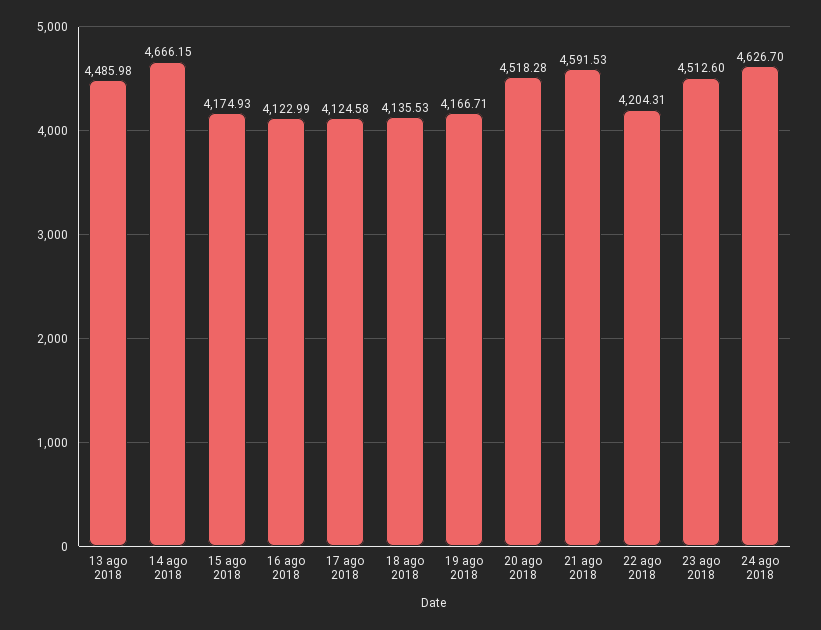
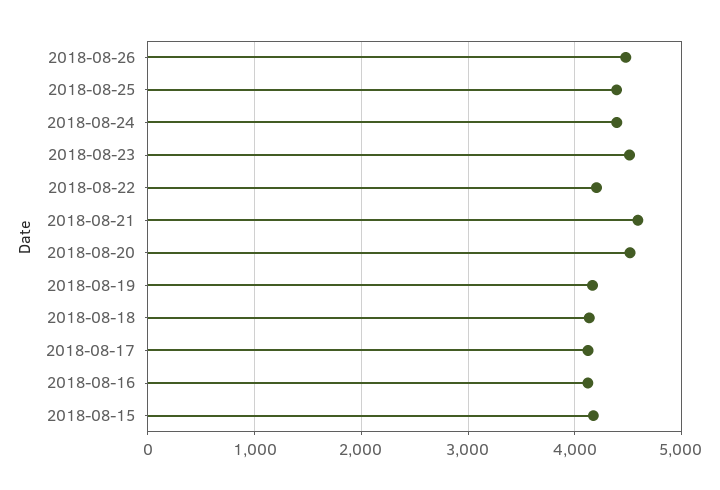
13 ago 2018: 4485.98 -> none
14 ago 2018: 4666.15 -> none
24 ago 2018: 4626.7 -> 4400
2018-08-26: none -> 4500
2018-08-25: none -> 4400

